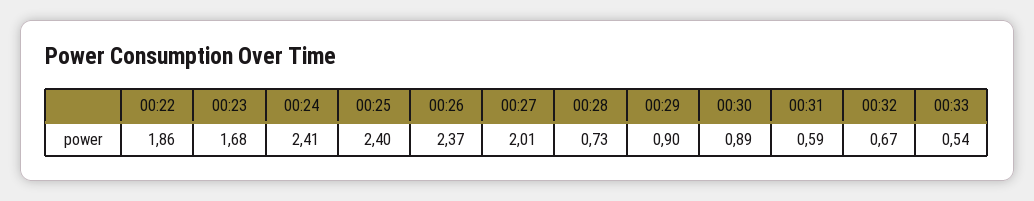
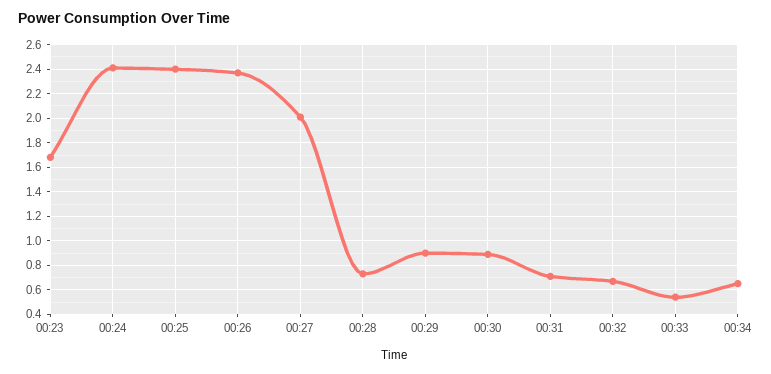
00:22: 1.86 -> none
00:31: 0.59 -> 0.7
00:34: none -> 0.65

